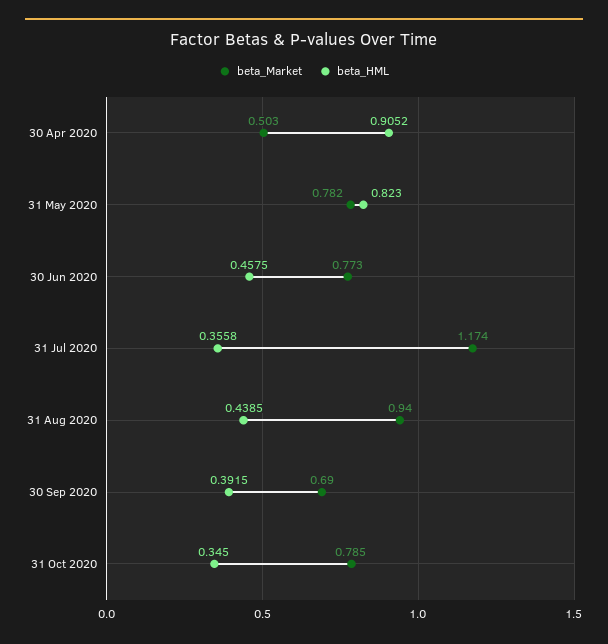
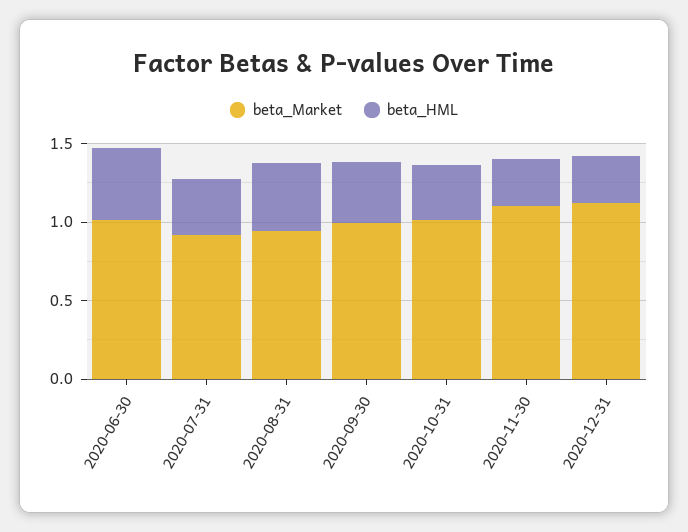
beta_Market, 30 Apr 2020: 0.503 -> none
beta_HML, 30 Apr 2020: 0.9052 -> none
beta_Market, 31 May 2020: 0.782 -> none
beta_HML, 31 May 2020: 0.823 -> none
beta_Market, 30 Jun 2020: 0.773 -> 1
beta_Market, 31 Jul 2020: 1.174 -> 0.9
beta_Market, 30 Sep 2020: 0.69 -> 1
beta_Market, 31 Oct 2020: 0.785 -> 1
beta_Market, 2020-11-30: none -> 1.1
beta_HML, 2020-11-30: none -> 0.3
beta_Market, 2020-12-31: none -> 1.1
beta_HML, 2020-12-31: none -> 0.3

